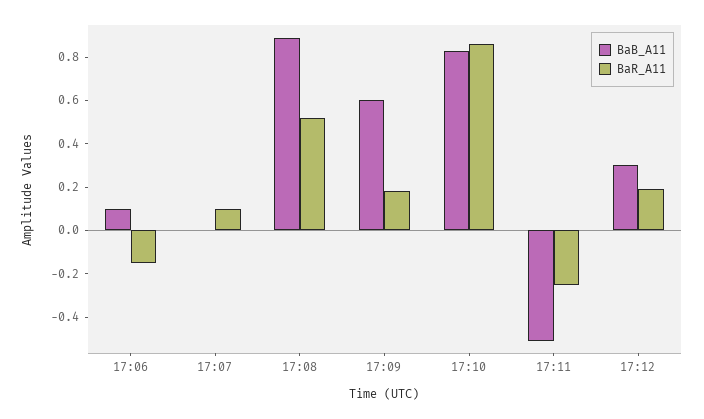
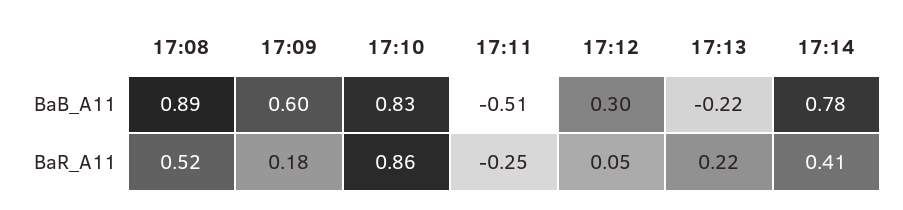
BaB_A11, 17:06: 0.1 -> none
BaR_A11, 17:06: -0.15 -> none
BaB_A11, 17:07: 0 -> none
BaR_A11, 17:07: 0.1 -> none
BaR_A11, 17:12: 0.2 -> 0.05
BaB_A11, 17:13: none -> -0.22
BaB_A11, 17:14: none -> 0.78
BaR_A11, 17:13: none -> 0.22
BaR_A11, 17:14: none -> 0.41

